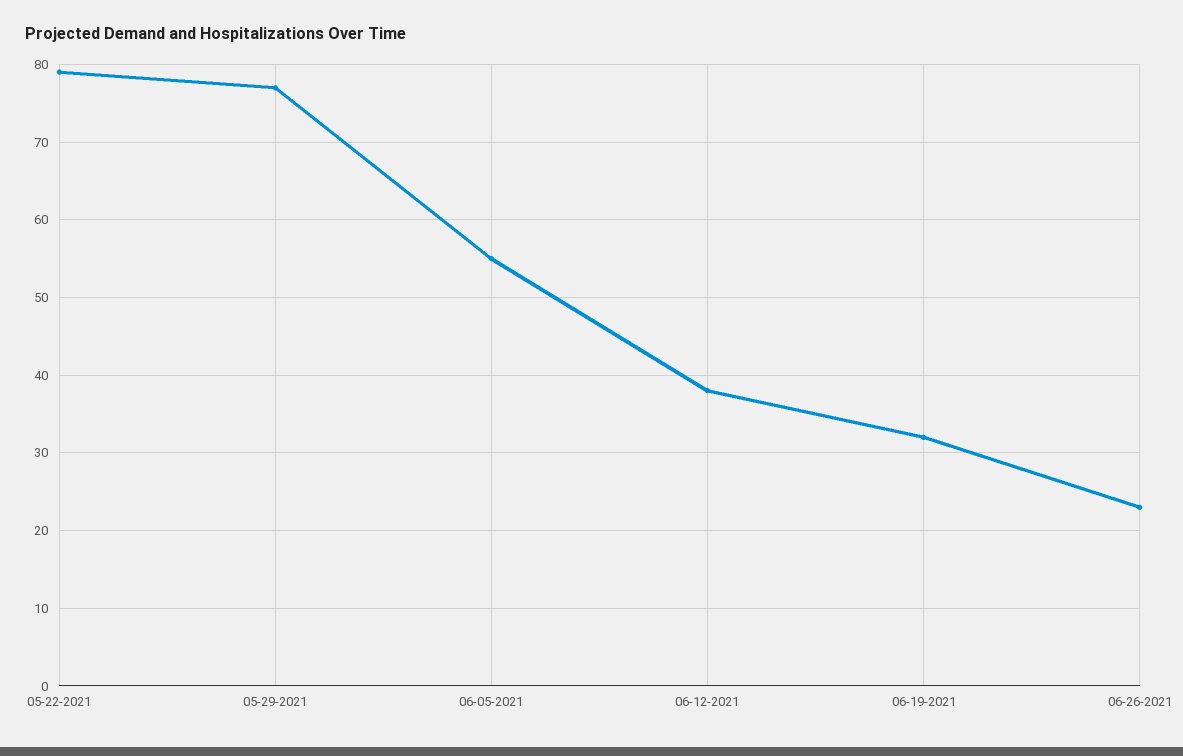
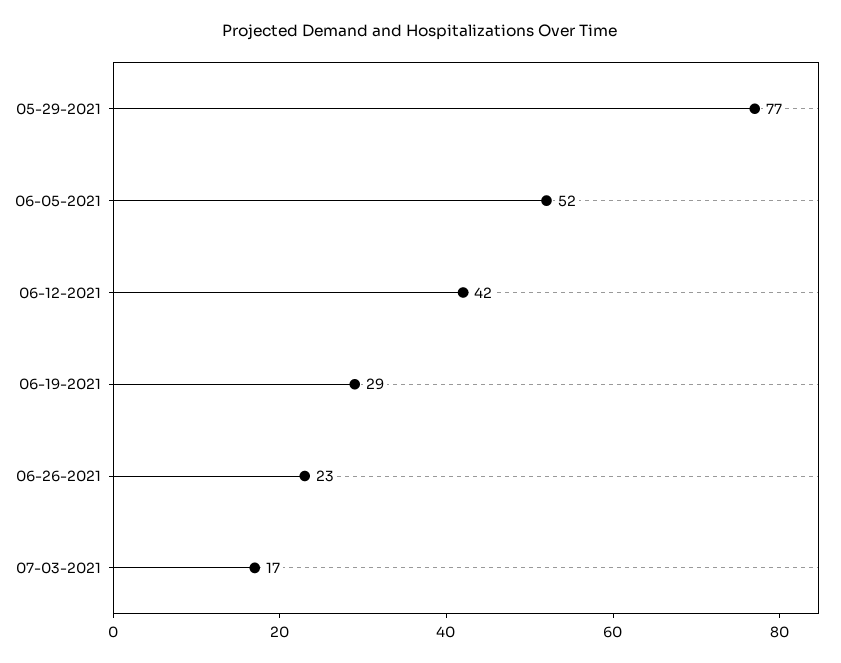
05-22-2021: 79 -> none
06-05-2021: 55 -> 52
06-12-2021: 38 -> 42
06-19-2021: 32 -> 29
07-03-2021: none -> 17

